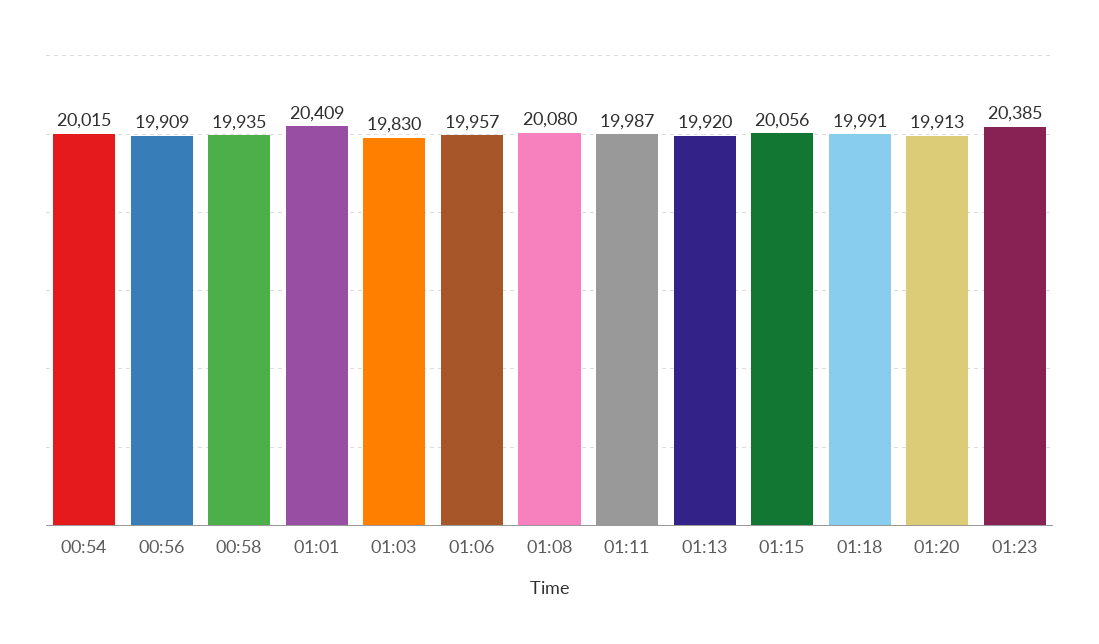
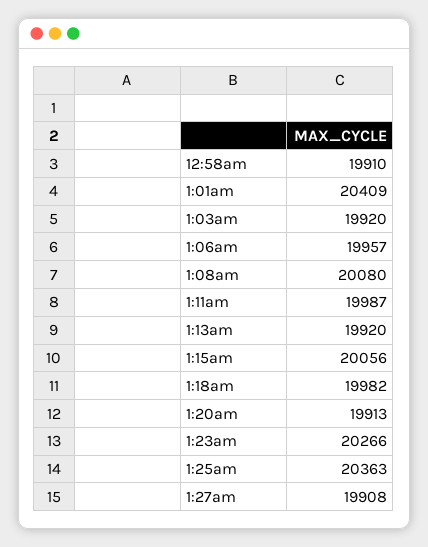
00:54: 20015 -> none
00:56: 19909 -> none
00:58: 19935 -> 19910
01:03: 19830 -> 19920
01:18: 19991 -> 19982
01:23: 20385 -> 20266
1:25am: none -> 20363
1:27am: none -> 19908

